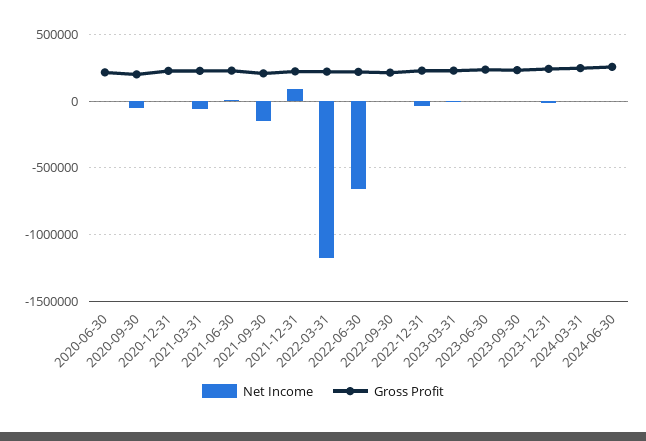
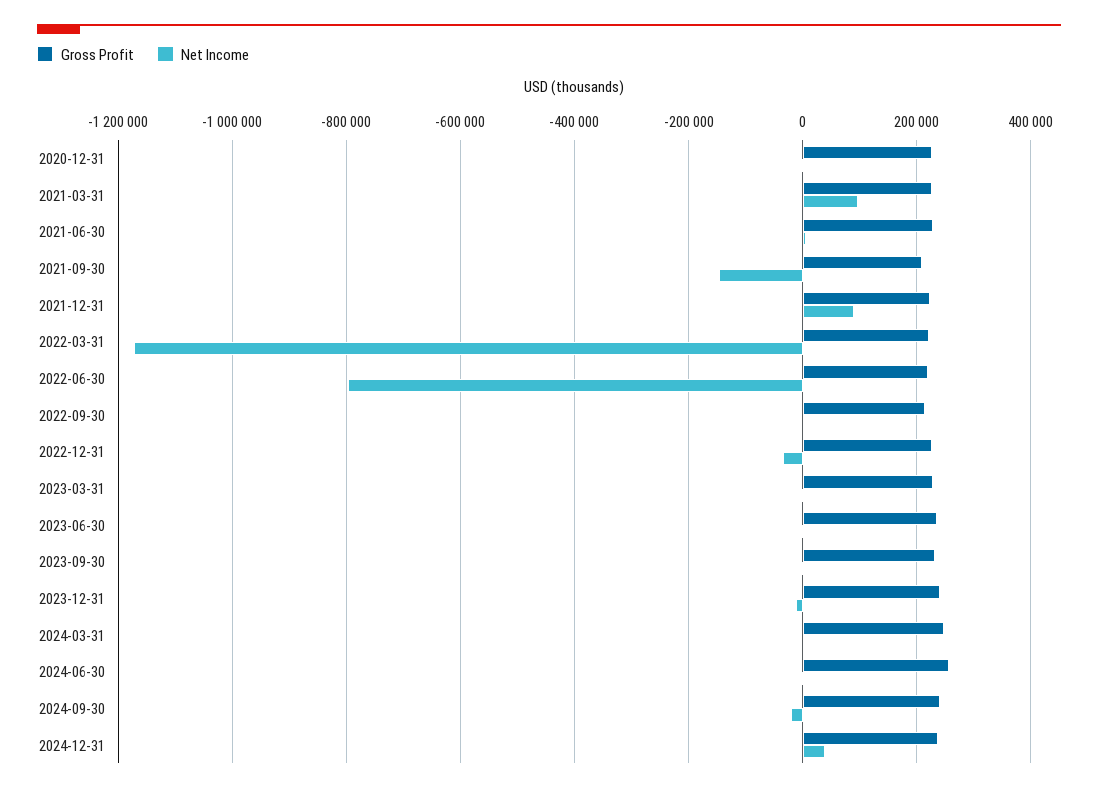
Net Income, 2020-06-30: 0 -> none
Gross Profit, 2020-06-30: 200000 -> none
Net Income, 2020-09-30: -50000 -> none
Gross Profit, 2020-09-30: 200000 -> none
Net Income, 2021-03-31: -50000 -> 100000
Net Income, 2022-06-30: -650000 -> -800000
Gross Profit, 2024-09-30: none -> 240000
Net Income, 2024-09-30: none -> -20000
Gross Profit, 2024-12-31: none -> 240000
Net Income, 2024-12-31: none -> 40000

